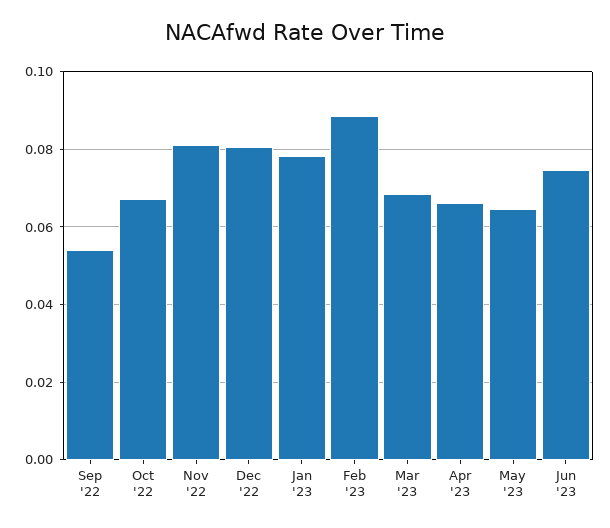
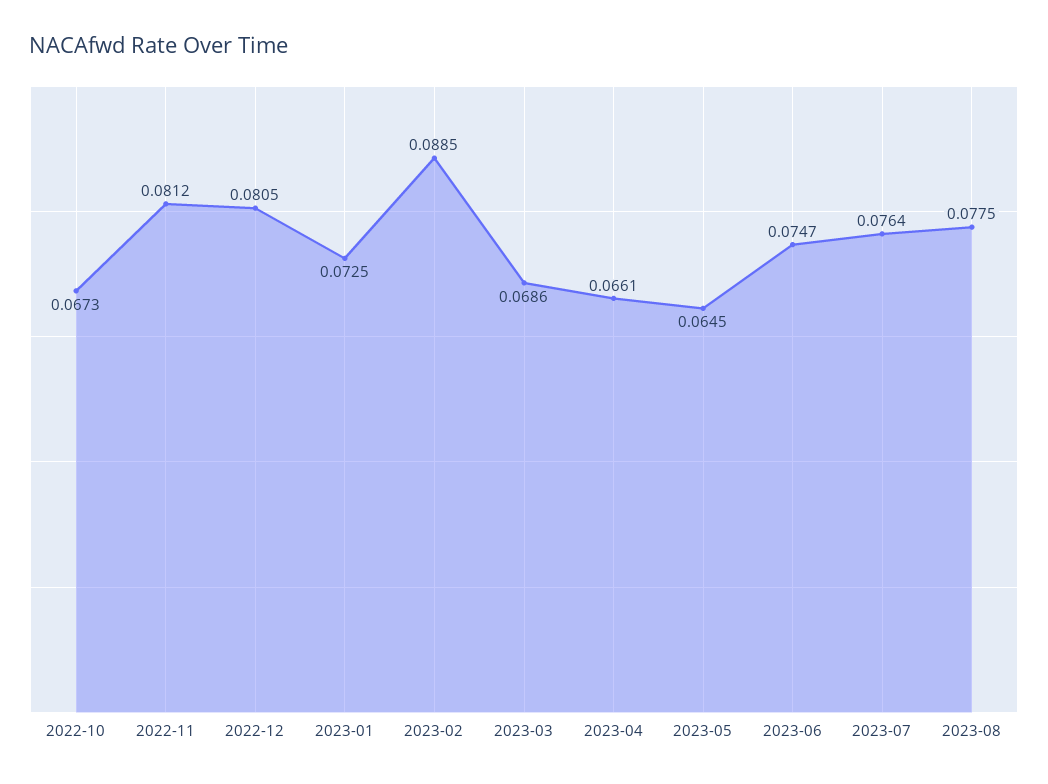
Sep '22: 0.054 -> none
Jan '23: 0.078 -> 0.0725
2023-07: none -> 0.0764
2023-08: none -> 0.0775

